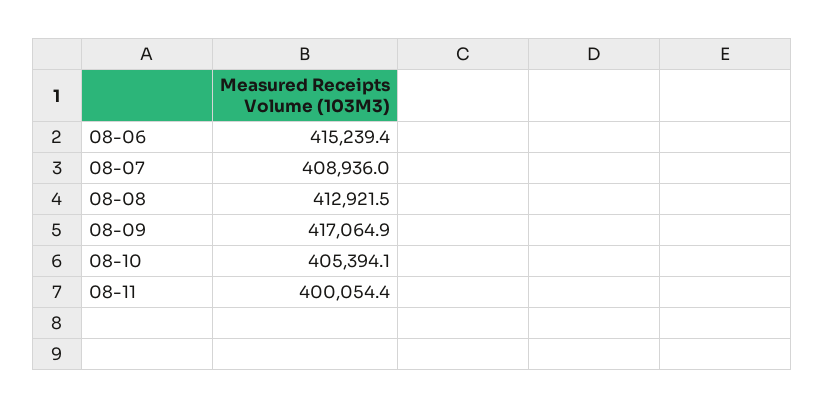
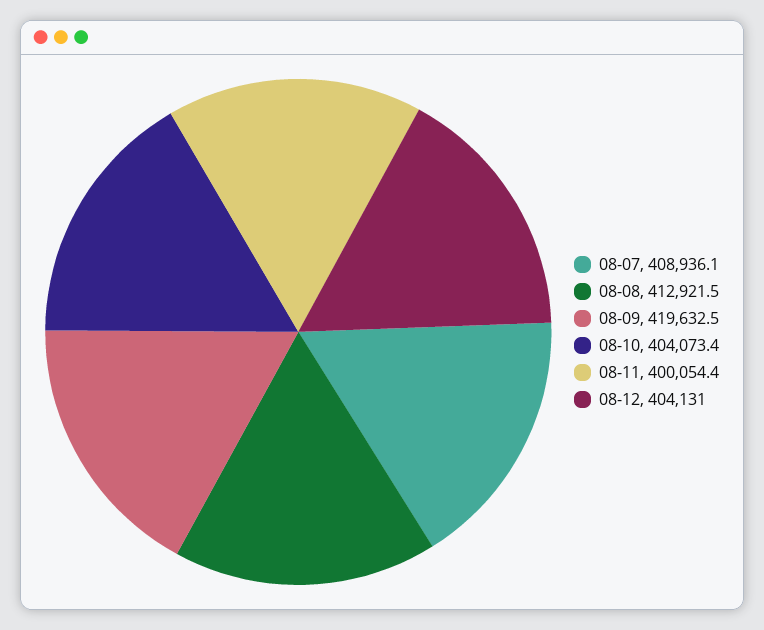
08-06: 415239.4 -> none
08-07: 408936 -> 408936.1
08-09: 417064.9 -> 419632.5
08-10: 405394.1 -> 404073.4
08-12: none -> 404131

